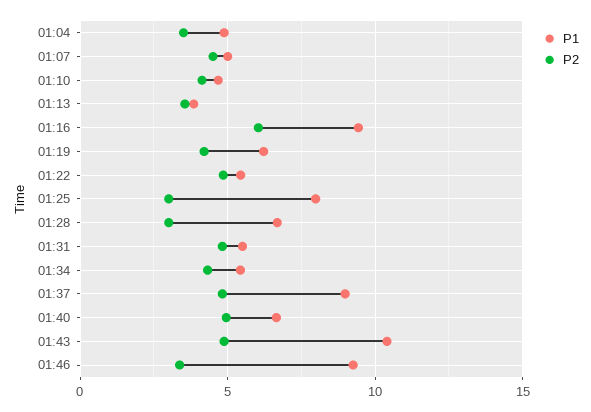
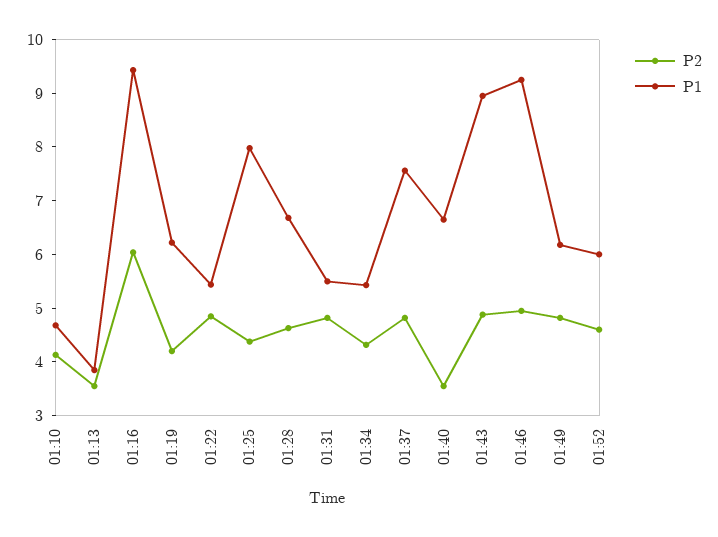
P1, 01:04: 5 -> none
P2, 01:04: 3.5 -> none
P1, 01:07: 5 -> none
P2, 01:07: 4.5 -> none
P2, 01:25: 3 -> 4.4
P2, 01:28: 3 -> 4.6
P1, 01:37: 9 -> 7.6
P2, 01:40: 5 -> 3.6
P1, 01:43: 10.5 -> 9
P2, 01:46: 3.5 -> 5
P2, 01:49: none -> 4.8
P1, 01:49: none -> 6.2
P2, 01:52: none -> 4.6
P1, 01:52: none -> 6

